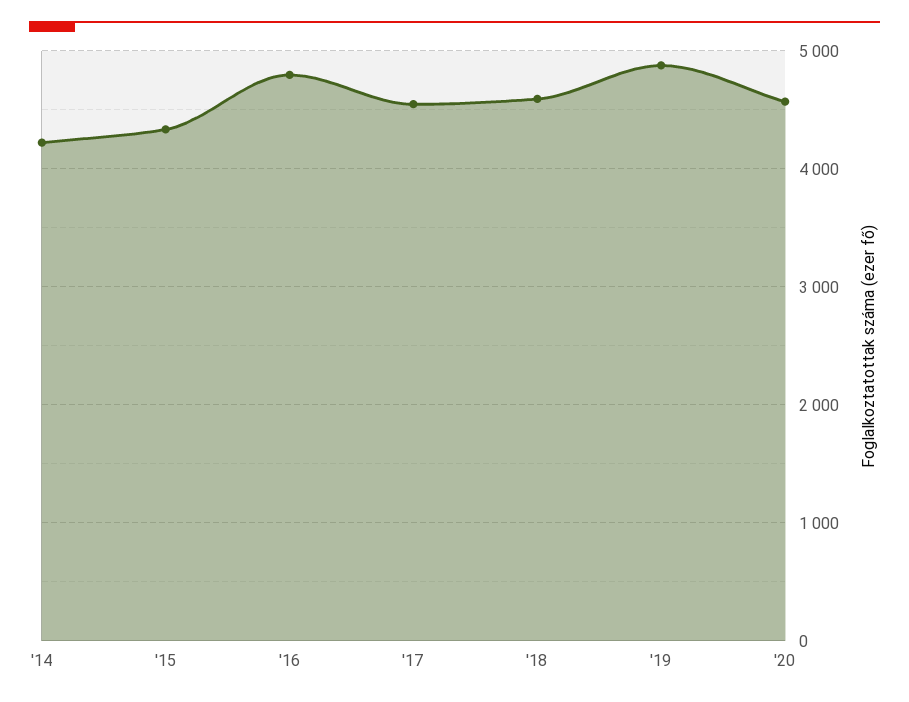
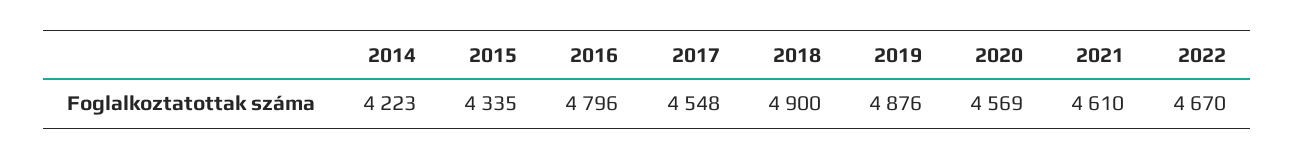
'18: 4600 -> 4900
2021: none -> 4610
2022: none -> 4670

